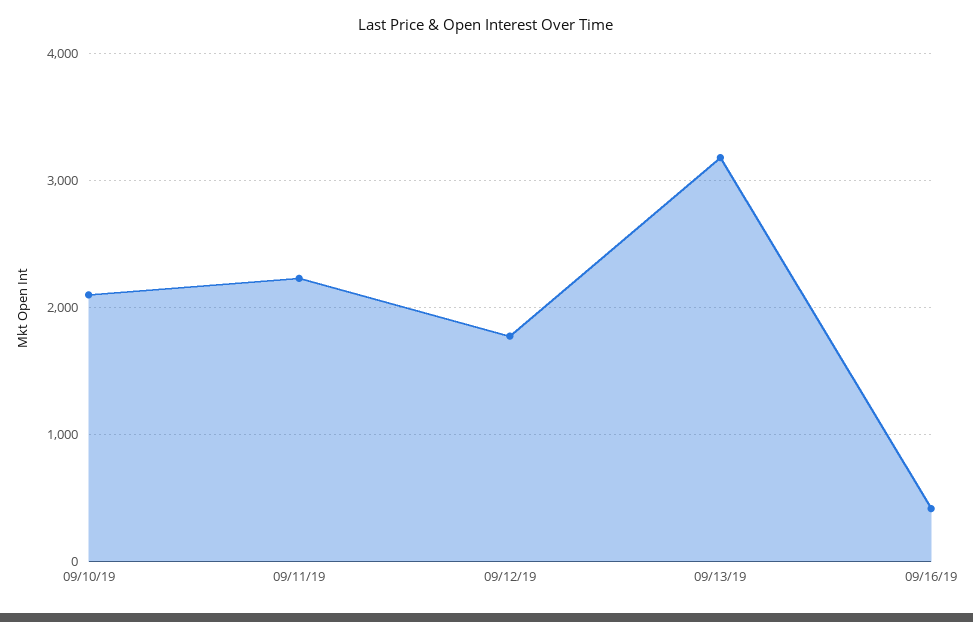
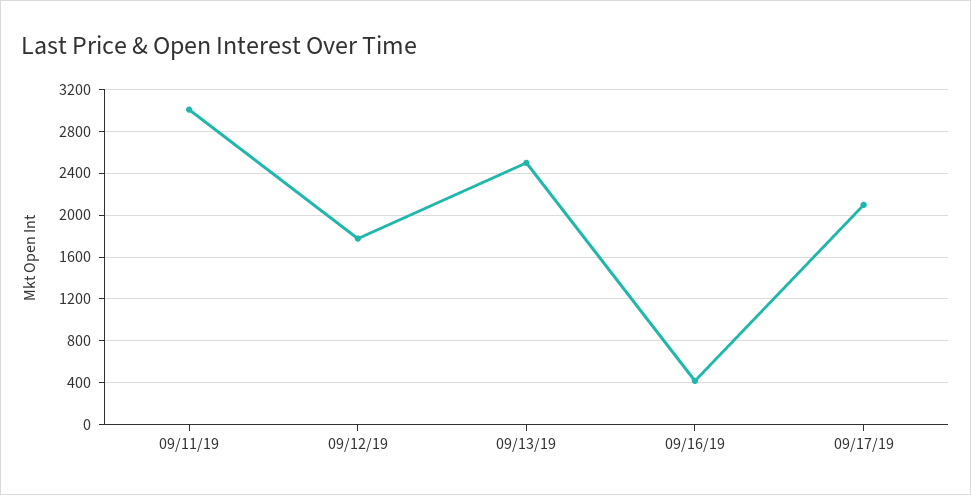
09/10/19: 2100 -> none
09/11/19: 2200 -> 3000
09/13/19: 3200 -> 2500
09/17/19: none -> 2100

